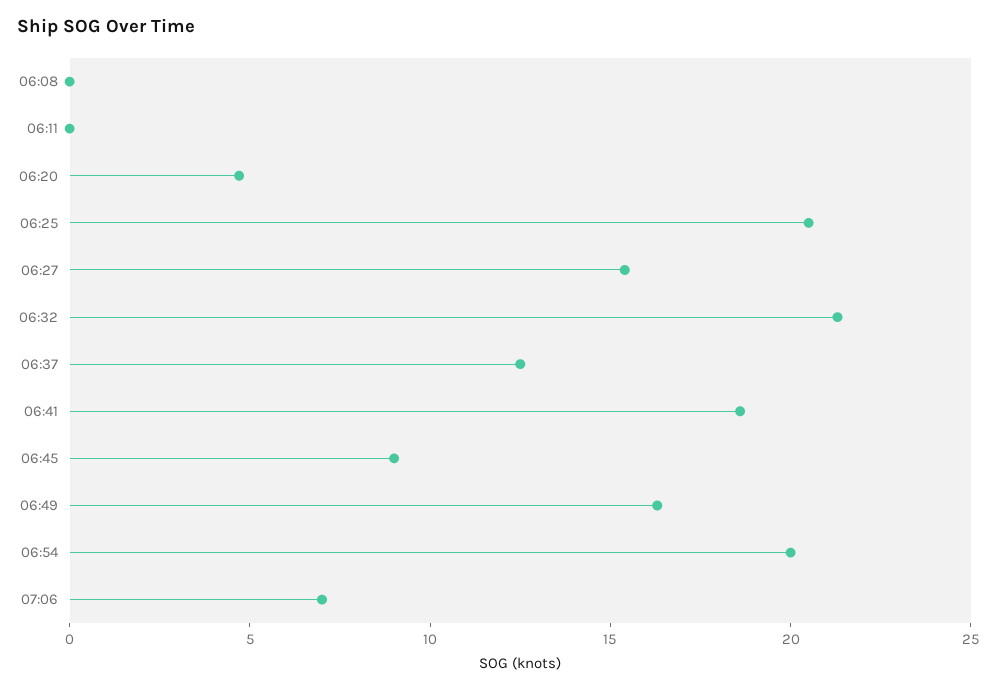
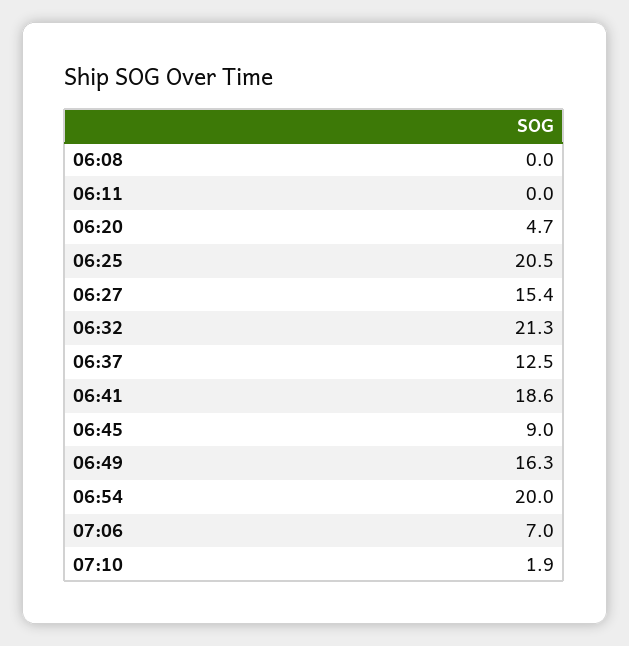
07:10: none -> 1.9

